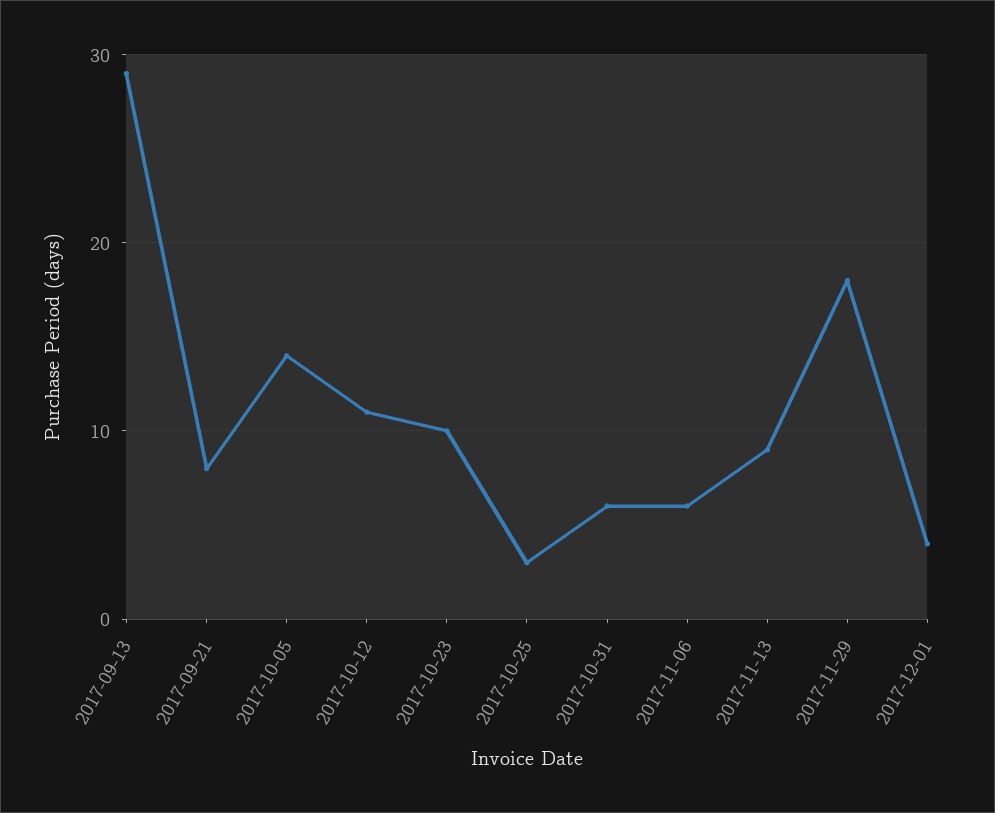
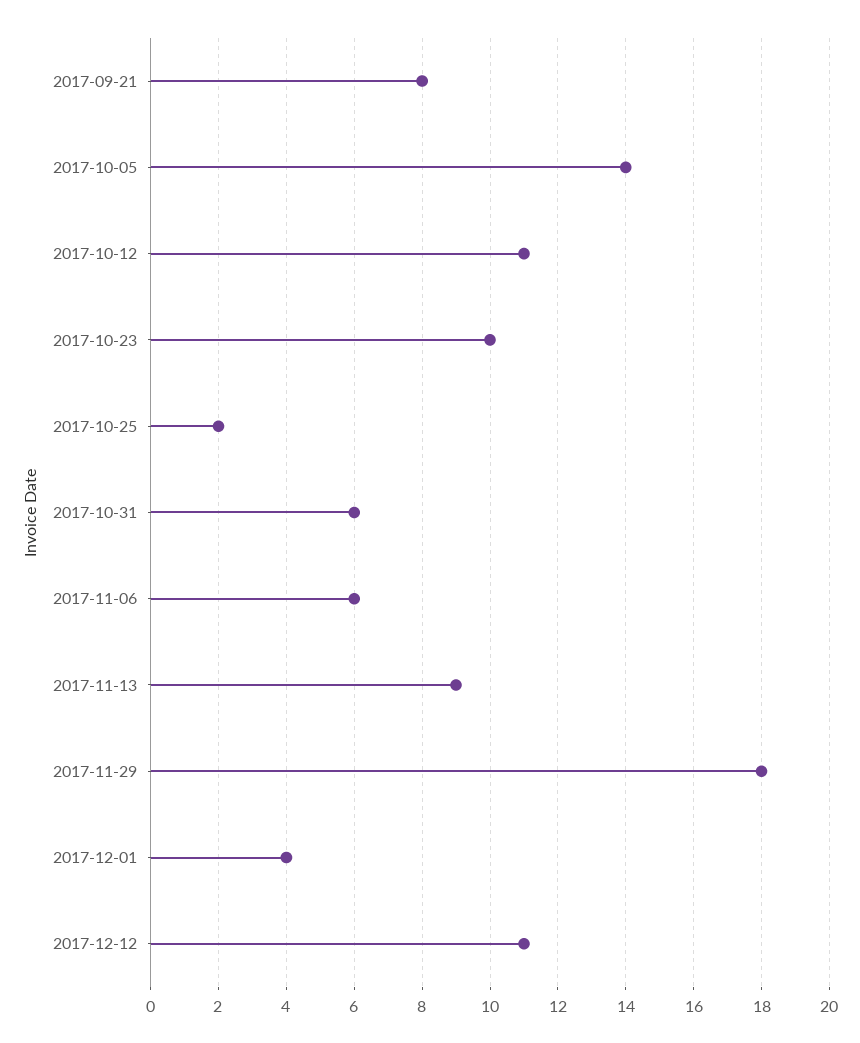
2017-09-13: 29 -> none
2017-10-25: 3 -> 2
2017-12-12: none -> 11

